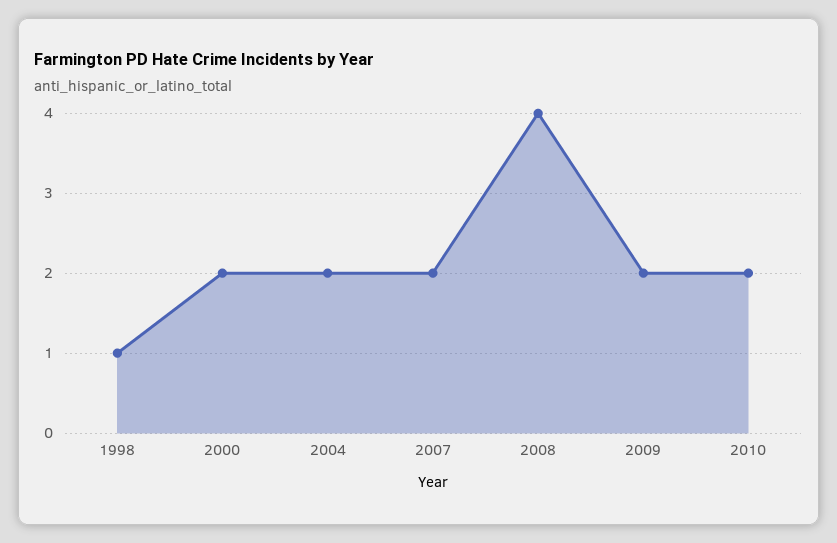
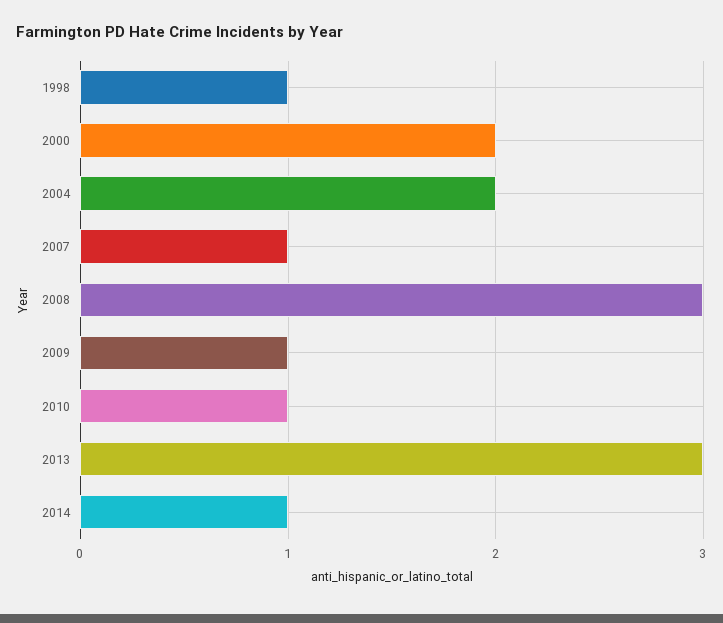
2007: 2 -> 1
2008: 4 -> 3
2009: 2 -> 1
2010: 2 -> 1
2013: none -> 3
2014: none -> 1

